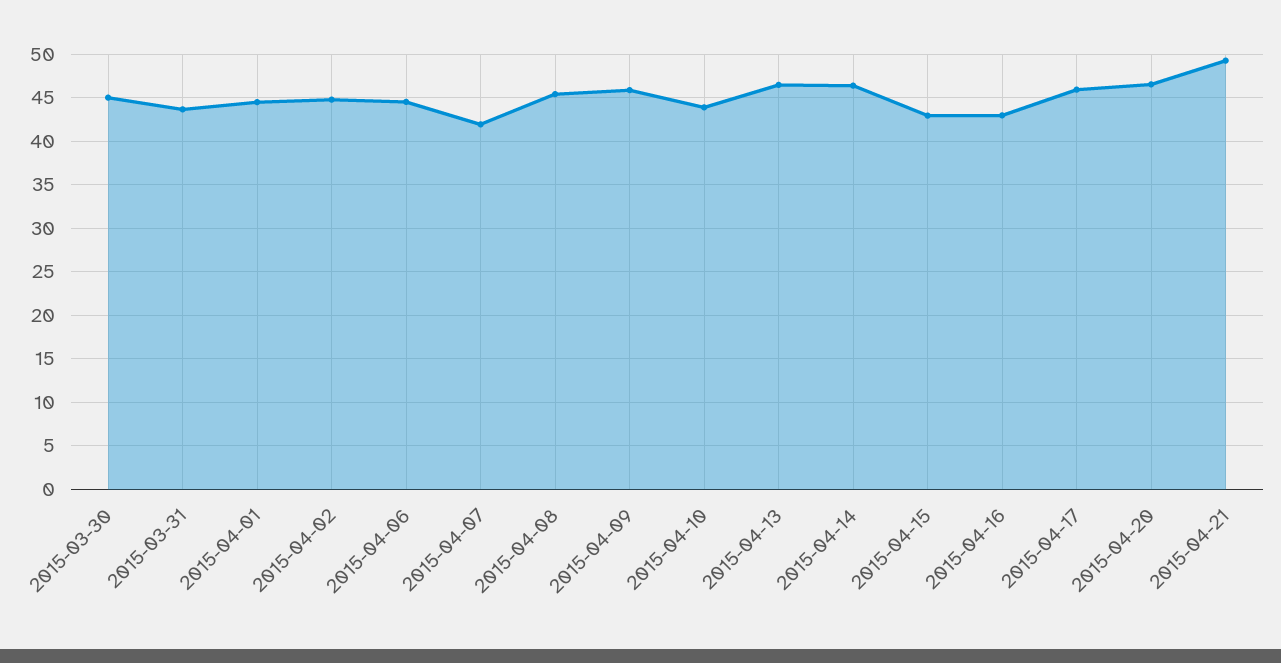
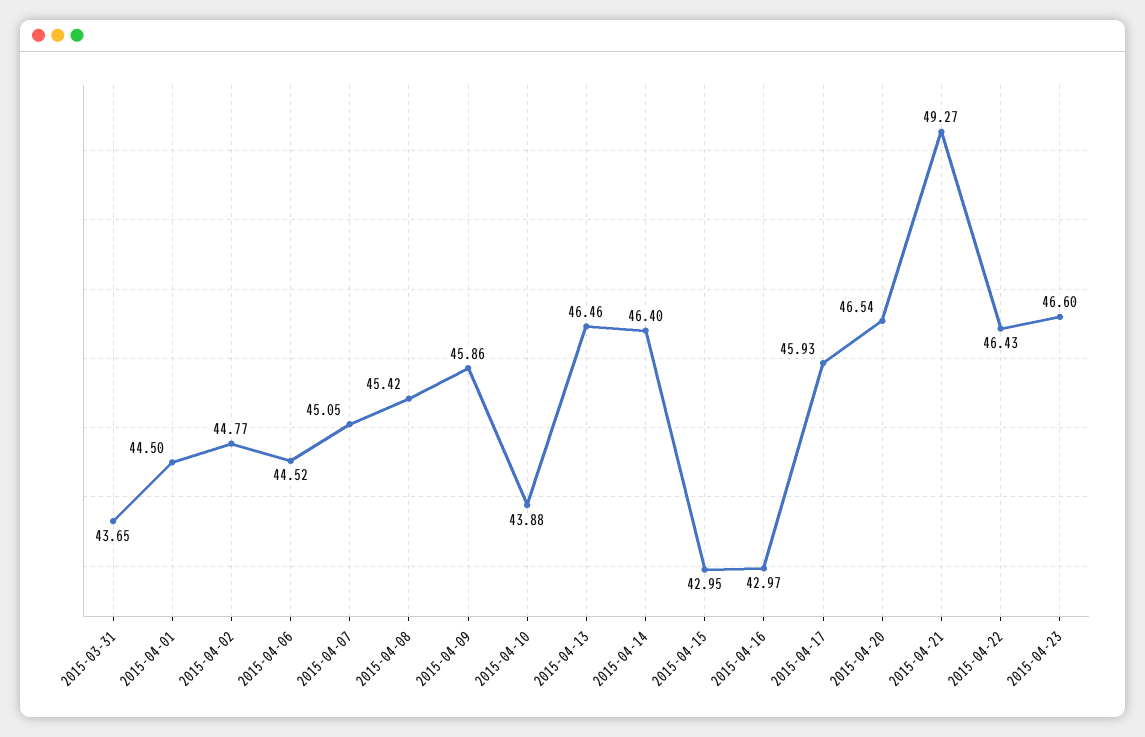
2015-03-30: 45 -> none
2015-04-07: 42 -> 45.05
2015-04-22: none -> 46.43
2015-04-23: none -> 46.6

